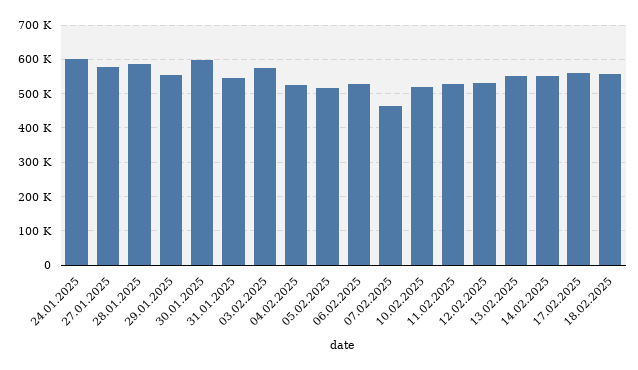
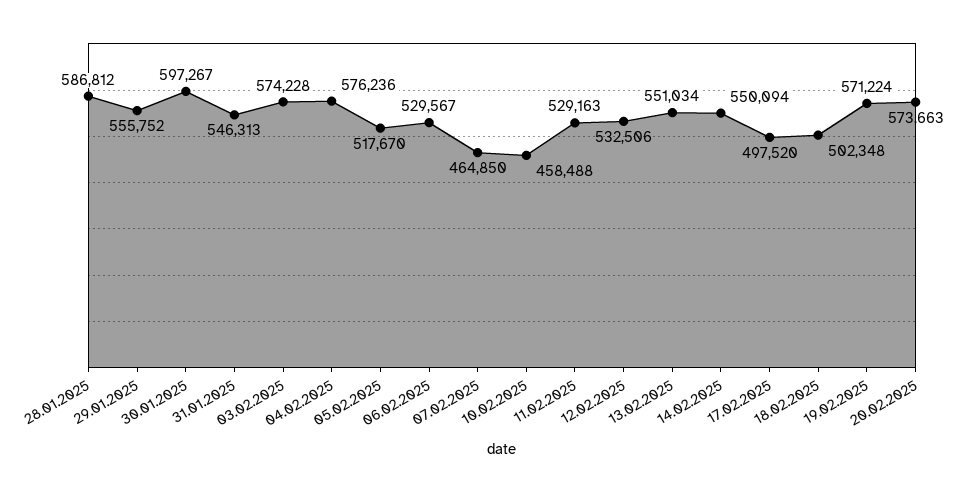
24.01.2025: 600000 -> none
27.01.2025: 580000 -> none
04.02.2025: 520000 -> 576236
10.02.2025: 520000 -> 458488
17.02.2025: 560000 -> 497520
18.02.2025: 560000 -> 502348
19.02.2025: none -> 571224
20.02.2025: none -> 573663

